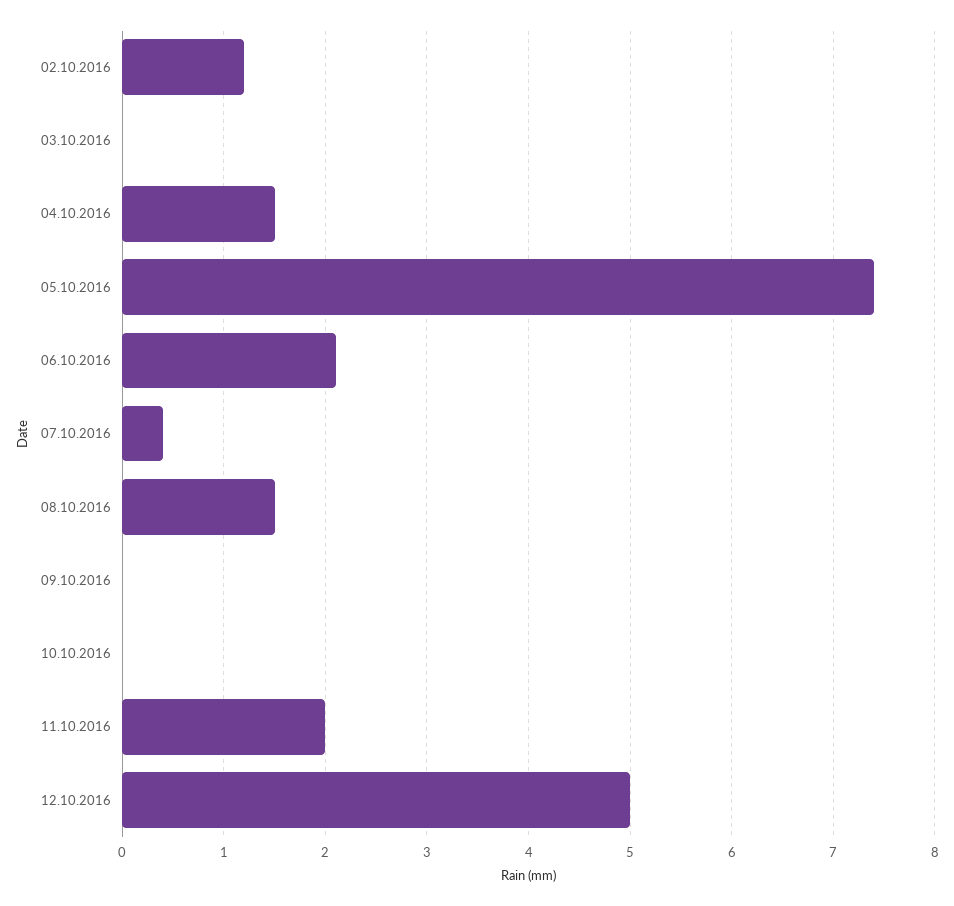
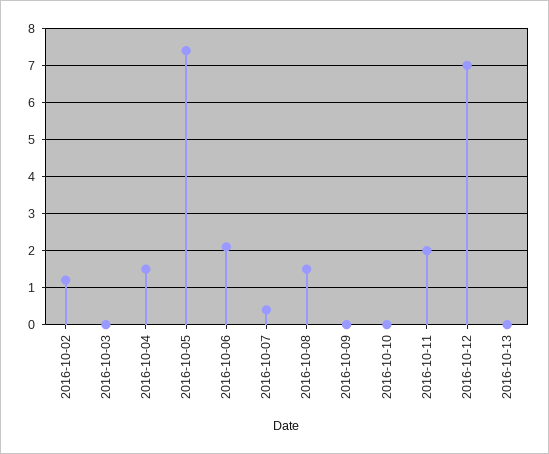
12.10.2016: 5 -> 7
2016-10-13: none -> 0

